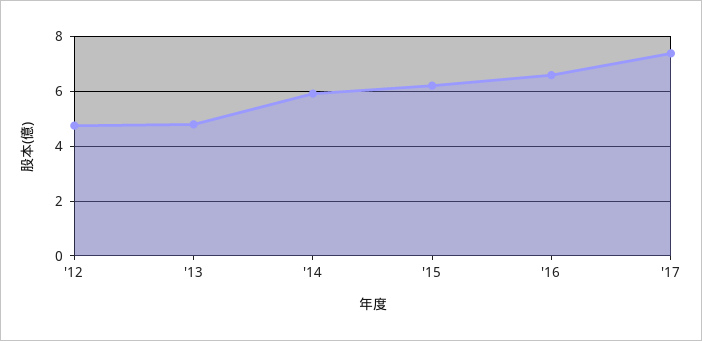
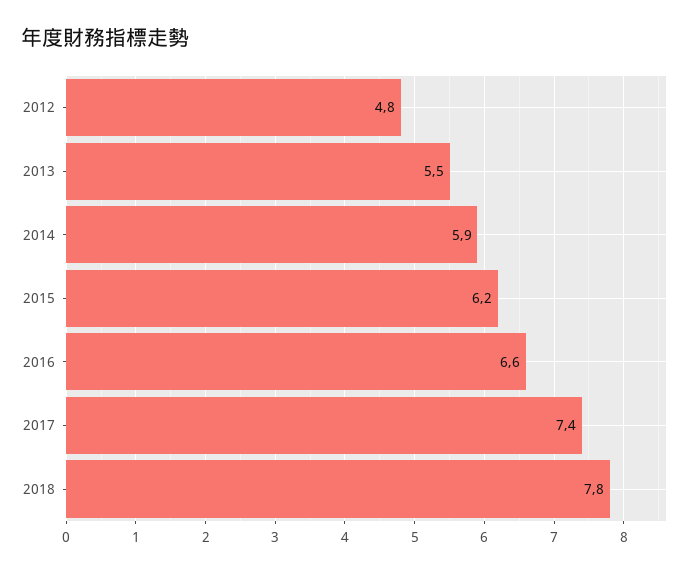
'13: 4.75 -> 5.5
2018: none -> 7.8

